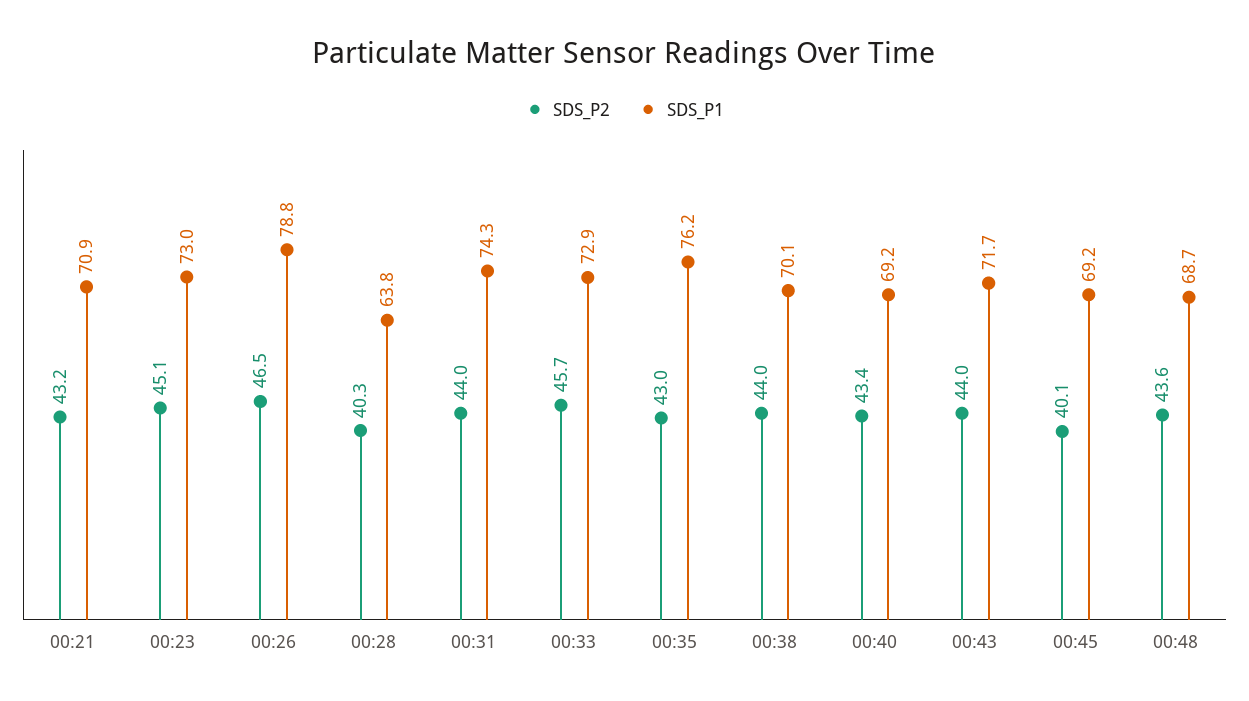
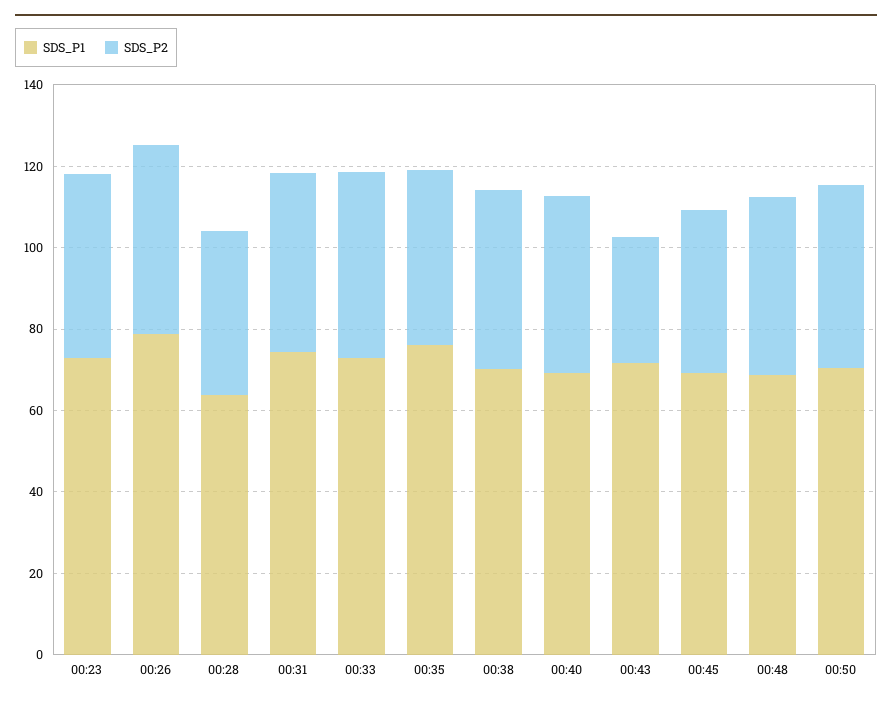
SDS_P2, 00:21: 43.2 -> none
SDS_P1, 00:21: 70.9 -> none
SDS_P2, 00:43: 44 -> 30
SDS_P1, 00:50: none -> 70
SDS_P2, 00:50: none -> 45

